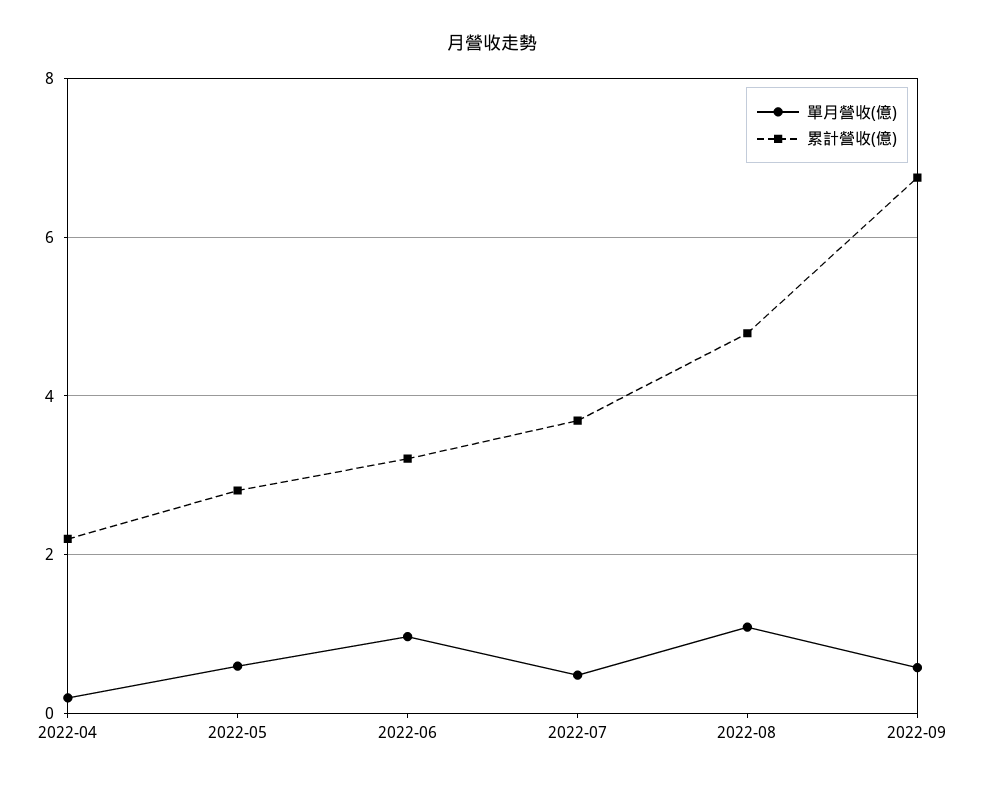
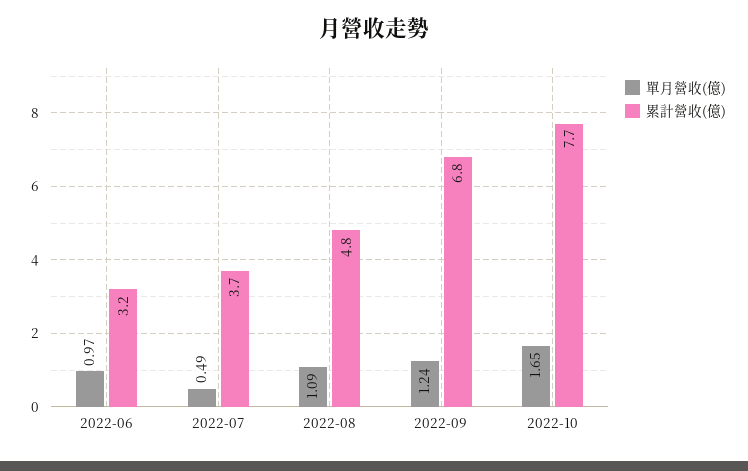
單月營收(億), 2022-04: 0.2 -> none
累計營收(億), 2022-04: 2.2 -> none
單月營收(億), 2022-05: 0.6 -> none
累計營收(億), 2022-05: 2.8 -> none
單月營收(億), 2022-09: 0.6 -> 1.24
單月營收(億), 2022-10: none -> 1.65
累計營收(億), 2022-10: none -> 7.7

